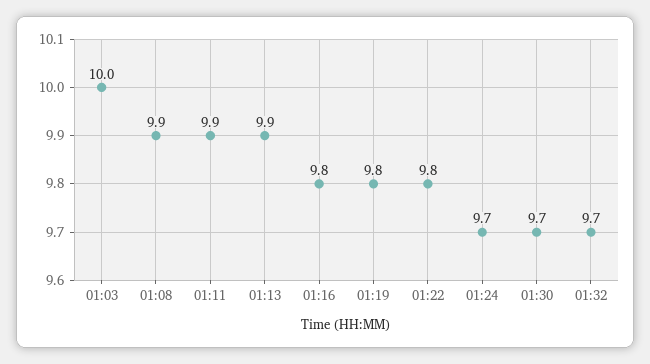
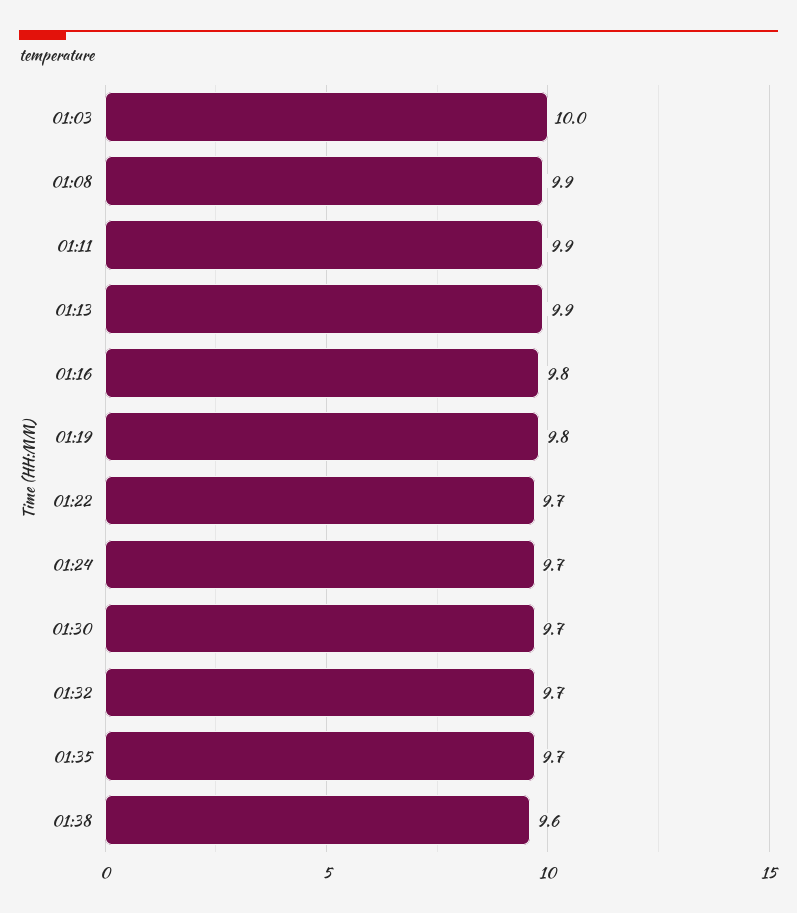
01:22: 9.8 -> 9.7
01:35: none -> 9.7
01:38: none -> 9.6

